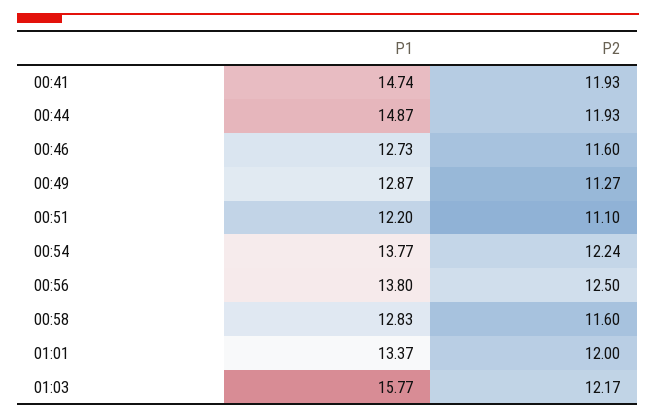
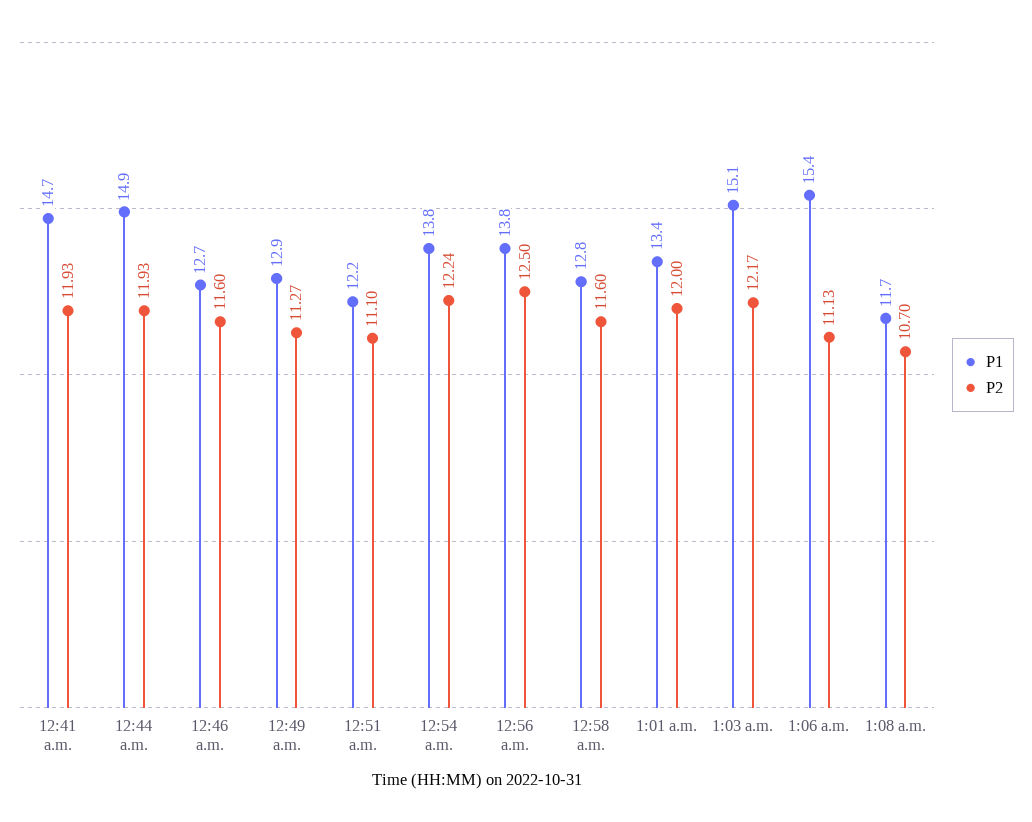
P1, 01:03: 15.77 -> 15.1
P1, 1:06 a.m.: none -> 15.4
P2, 1:06 a.m.: none -> 11.13
P1, 1:08 a.m.: none -> 11.7
P2, 1:08 a.m.: none -> 10.7

